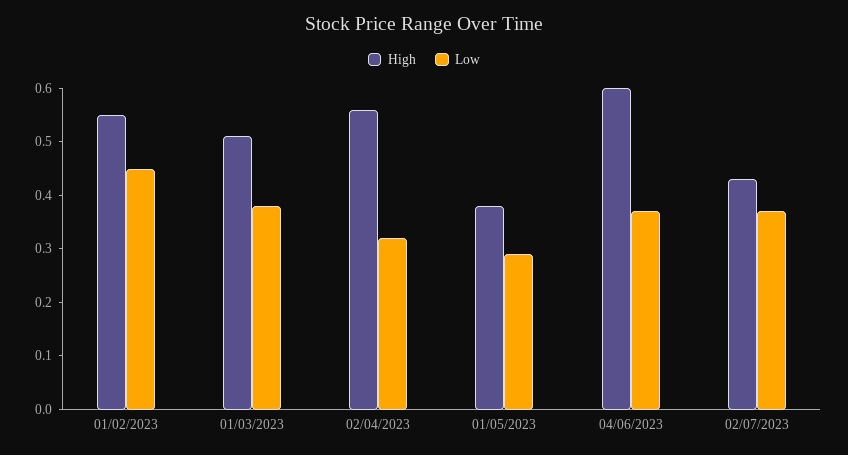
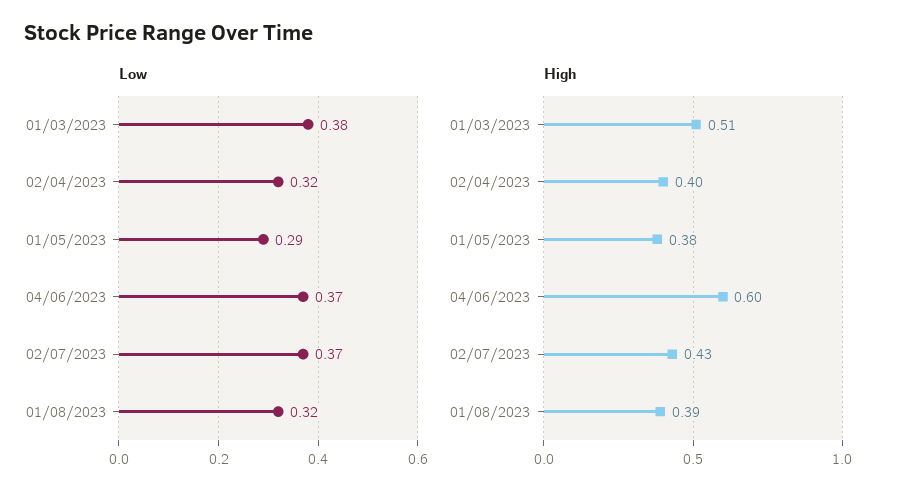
High, 01/02/2023: 0.55 -> none
Low, 01/02/2023: 0.45 -> none
High, 02/04/2023: 0.55 -> 0.4
Low, 01/08/2023: none -> 0.32
High, 01/08/2023: none -> 0.39

